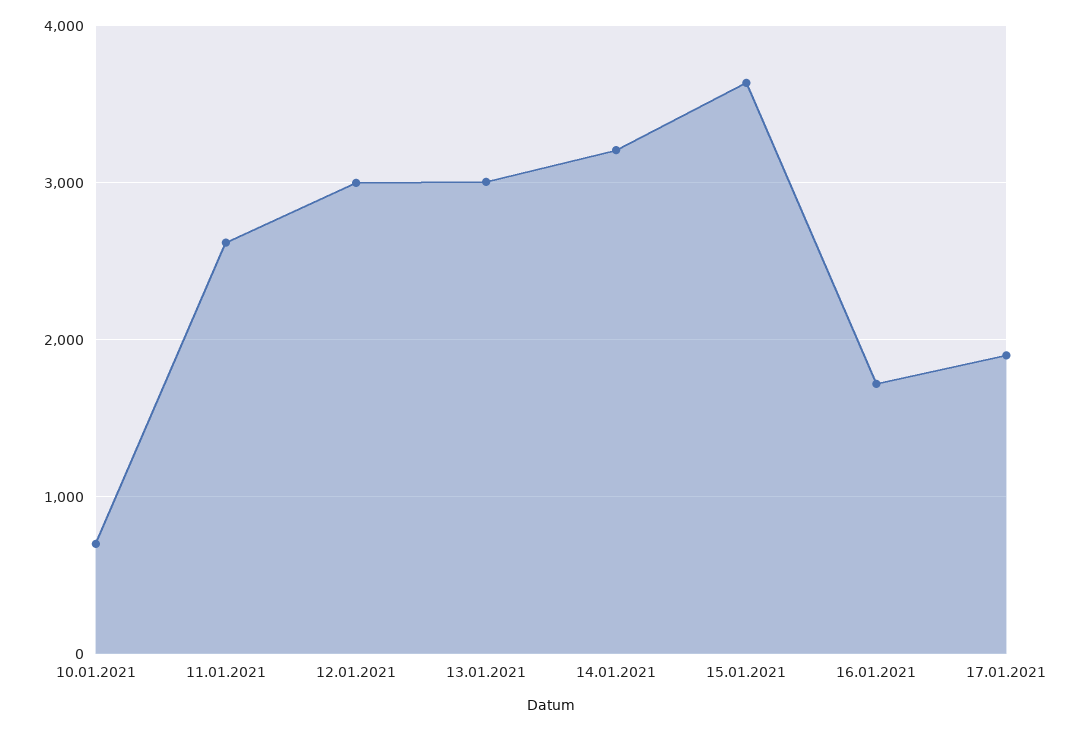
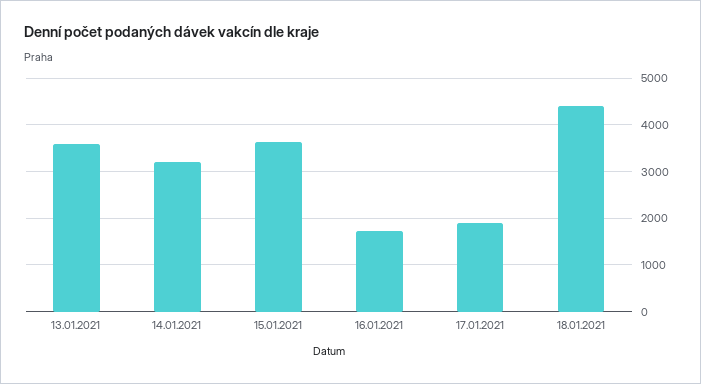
10.01.2021: 700 -> none
11.01.2021: 2600 -> none
12.01.2021: 3000 -> none
13.01.2021: 3000 -> 3600
18.01.2021: none -> 4400

